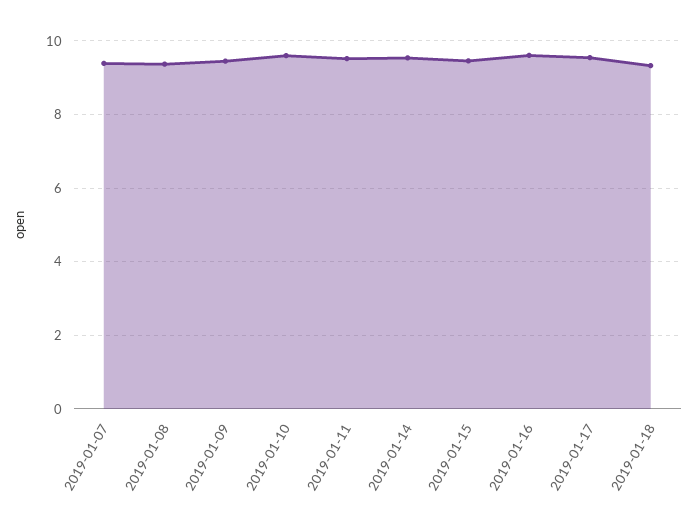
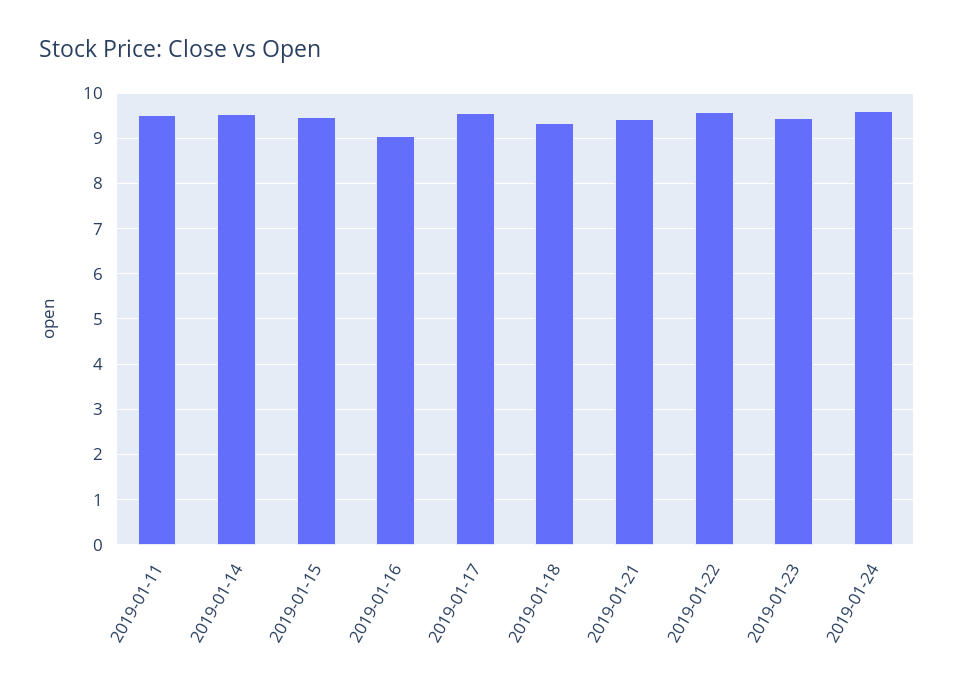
2019-01-07: 9.4 -> none
2019-01-08: 9.4 -> none
2019-01-09: 9.4 -> none
2019-01-10: 9.6 -> none
2019-01-16: 9.6 -> 9
2019-01-21: none -> 9.4
2019-01-22: none -> 9.6
2019-01-23: none -> 9.4
2019-01-24: none -> 9.6

